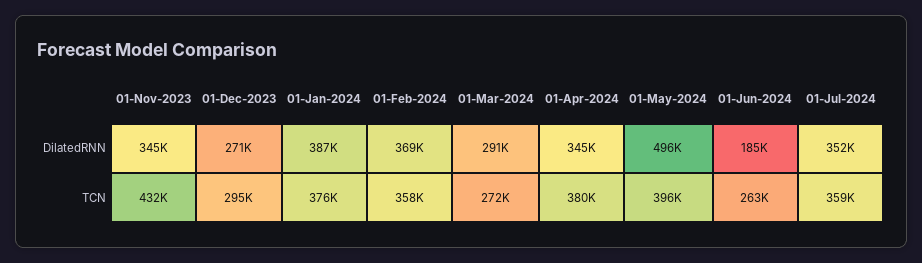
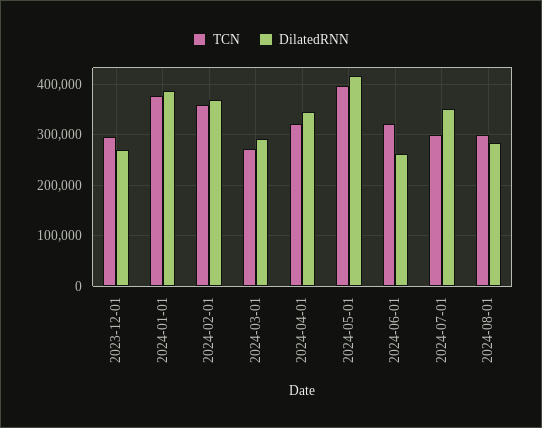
DilatedRNN, 01-Nov-2023: 345000 -> none
DilatedRNN, 01-May-2024: 496000 -> 420000
DilatedRNN, 01-Jun-2024: 185000 -> 260000
TCN, 01-Nov-2023: 432000 -> none
TCN, 01-Apr-2024: 380000 -> 320000
TCN, 01-Jun-2024: 263000 -> 320000
TCN, 01-Jul-2024: 359000 -> 300000
TCN, 2024-08-01: none -> 300000
DilatedRNN, 2024-08-01: none -> 280000

